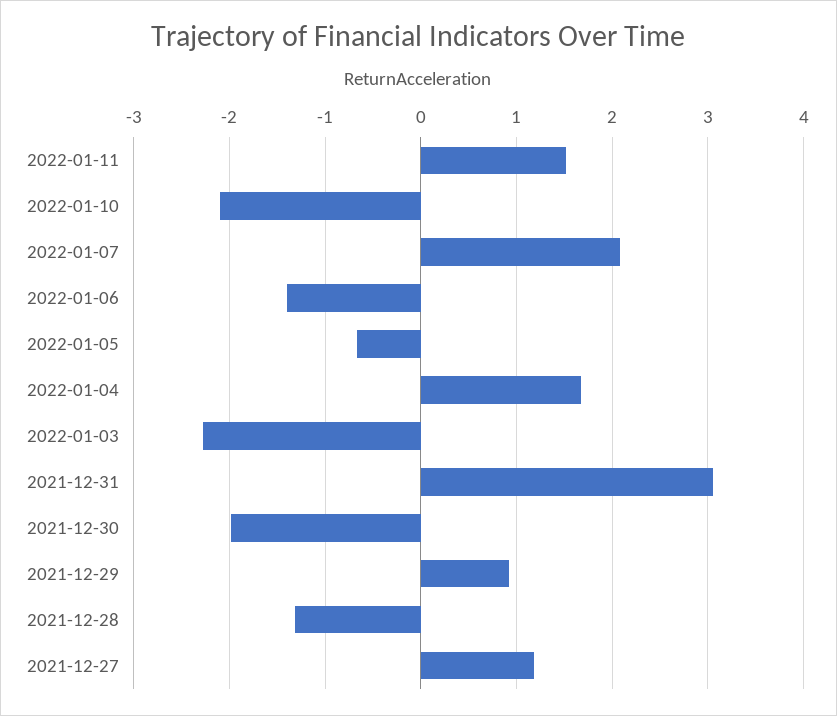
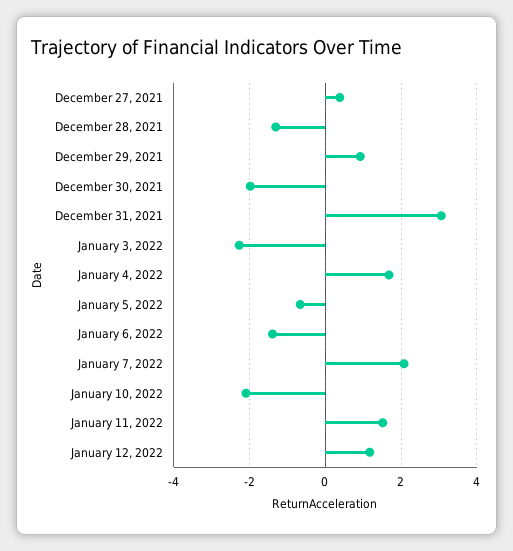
2021-12-27: 1.2 -> 0.4
January 12, 2022: none -> 1.2

